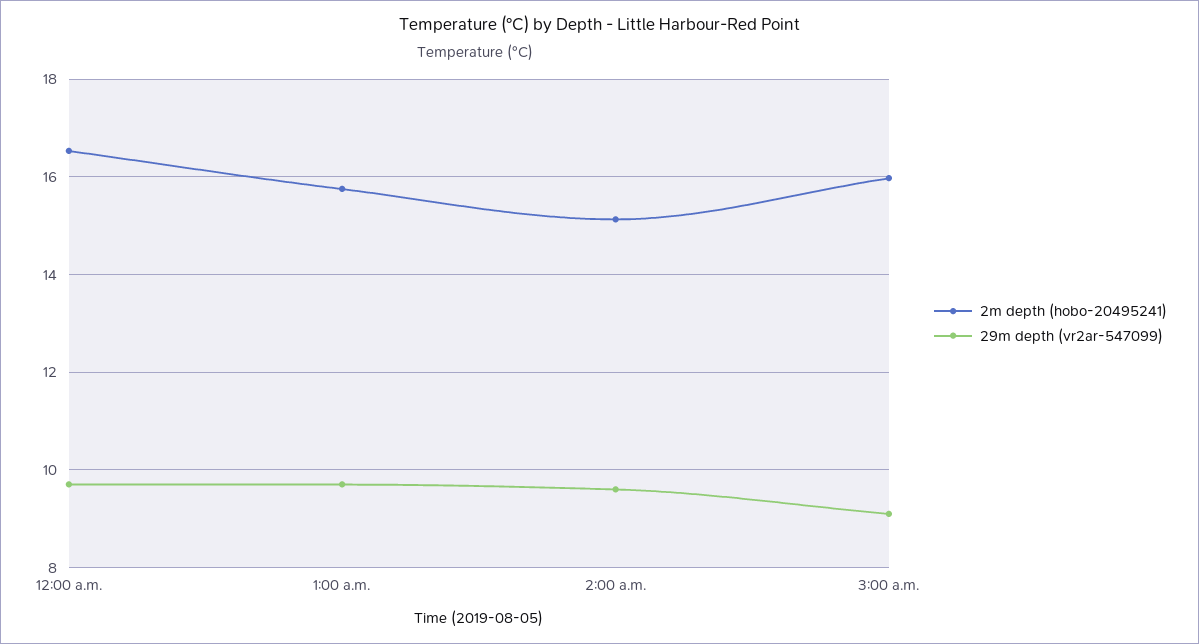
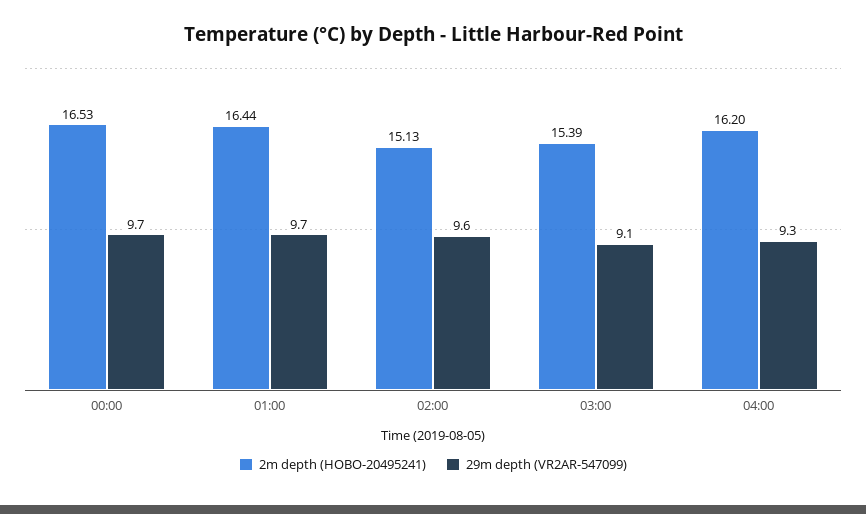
2m depth (hobo-20495241), 1:00 a.m.: 15.8 -> 16.44
2m depth (hobo-20495241), 3:00 a.m.: 16 -> 15.39
2m depth (hobo-20495241), 04:00: none -> 16.2
29m depth (vr2ar-547099), 04:00: none -> 9.3

